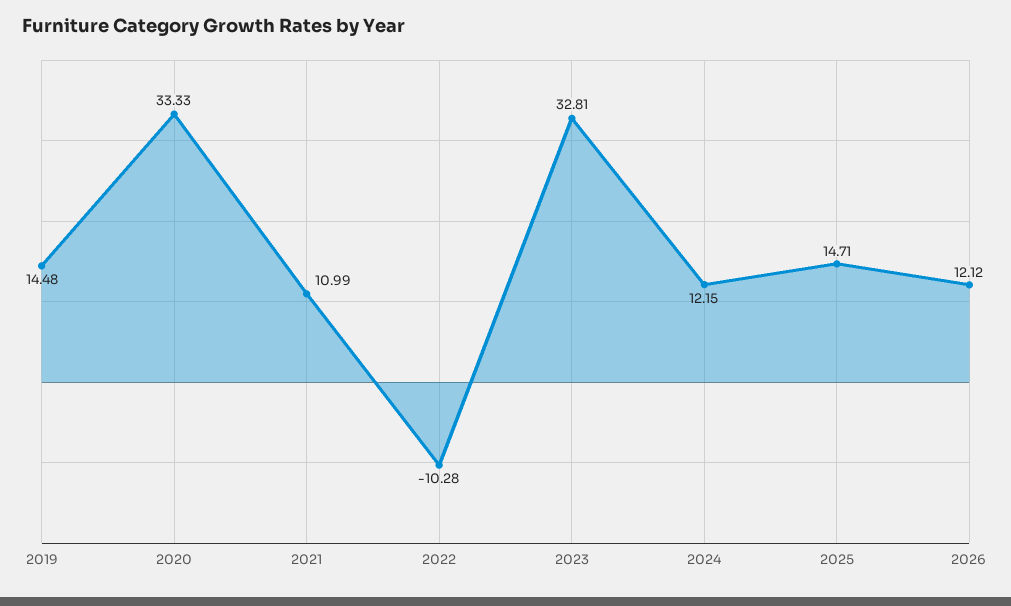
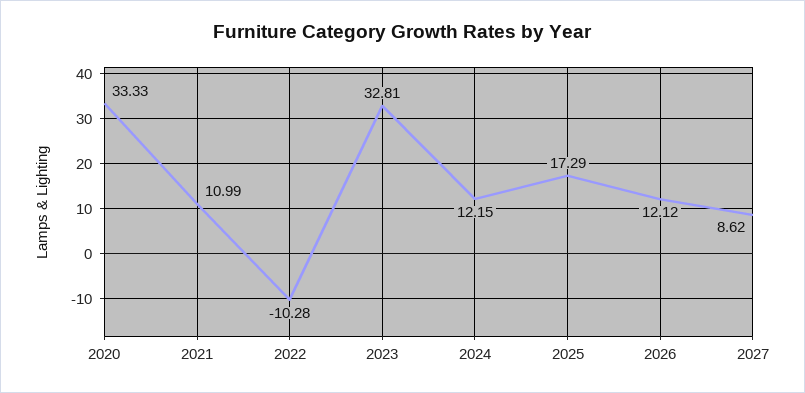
2019: 14.48 -> none
2025: 14.71 -> 17.29
2027: none -> 8.62

